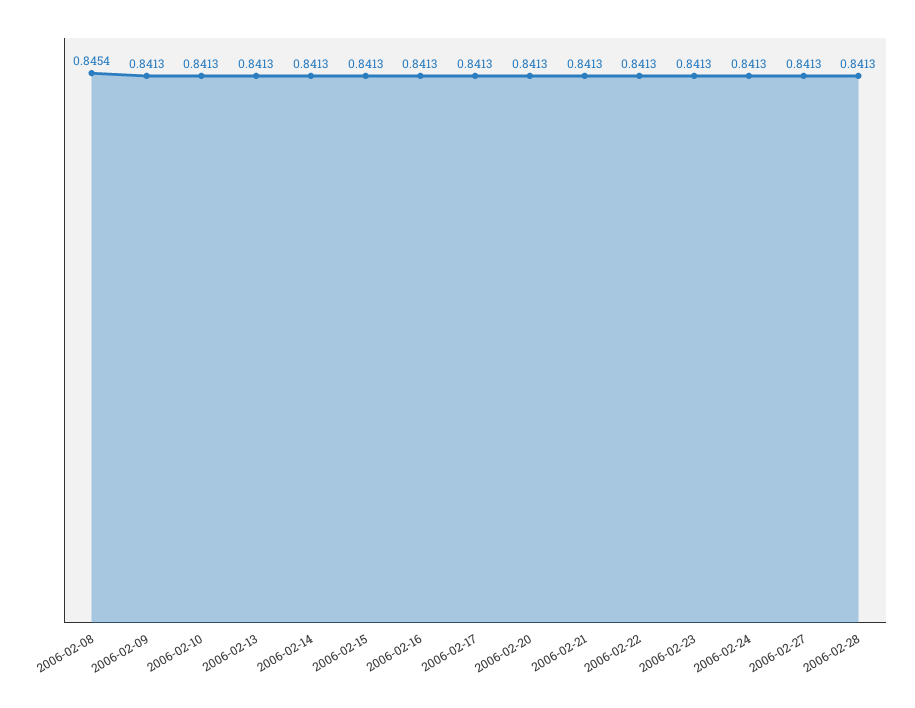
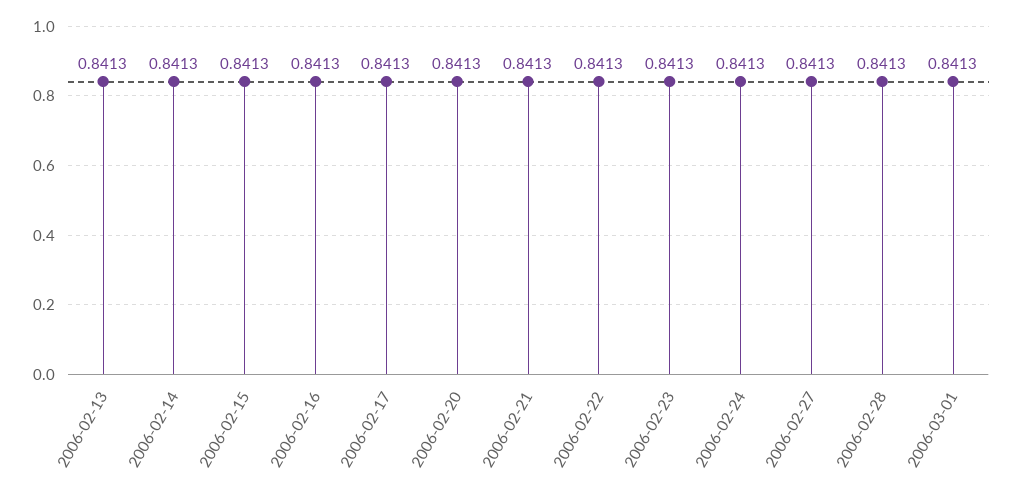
2006-02-08: 0.8454 -> none
2006-02-09: 0.8413 -> none
2006-02-10: 0.8413 -> none
2006-03-01: none -> 0.8413

